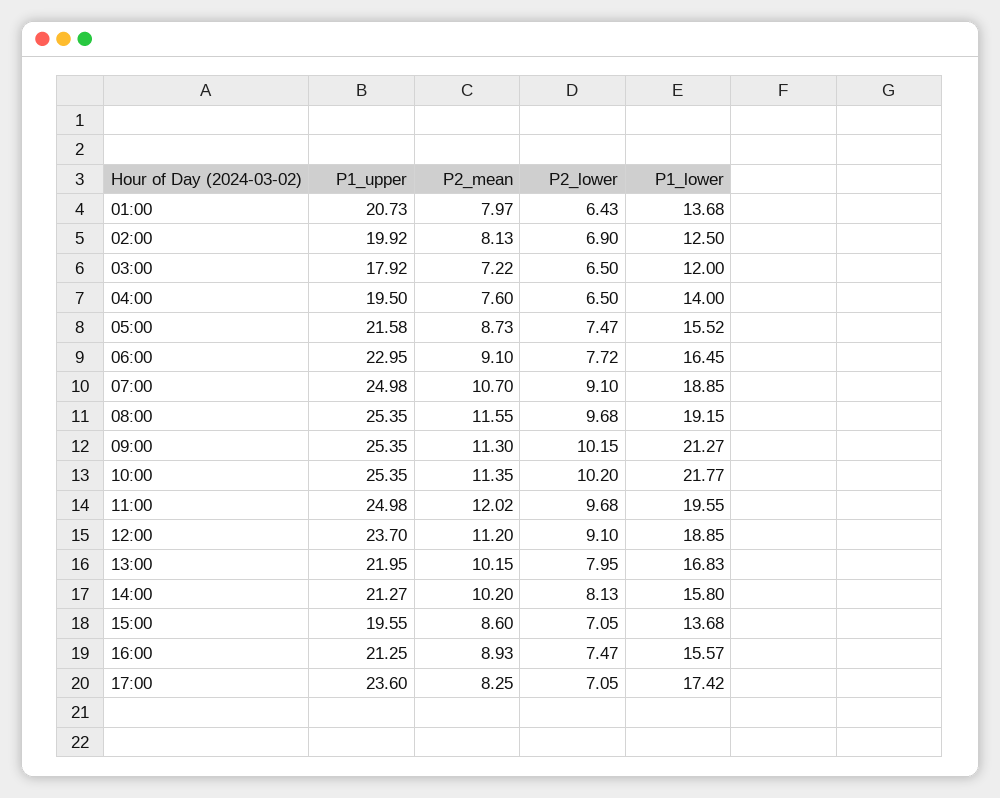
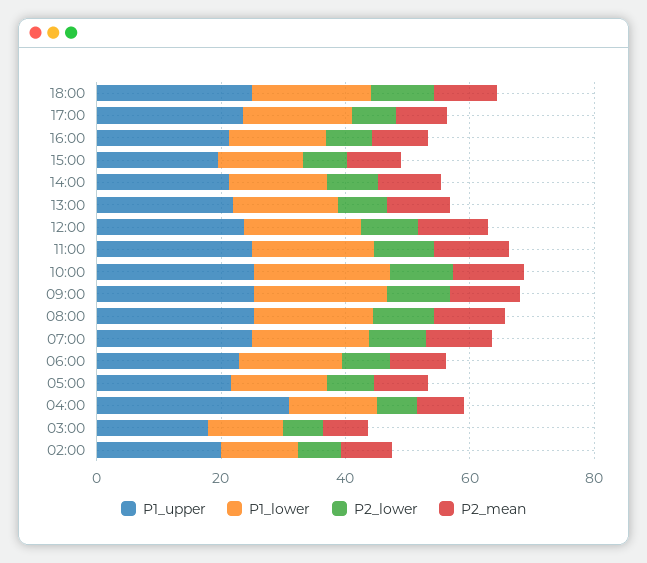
P1_upper, 01:00: 20.73 -> none
P2_mean, 01:00: 7.97 -> none
P2_lower, 01:00: 6.43 -> none
P1_lower, 01:00: 13.68 -> none
P1_upper, 04:00: 19.5 -> 30
P1_upper, 18:00: none -> 25
P1_lower, 18:00: none -> 20
P2_lower, 18:00: none -> 10
P2_mean, 18:00: none -> 10

